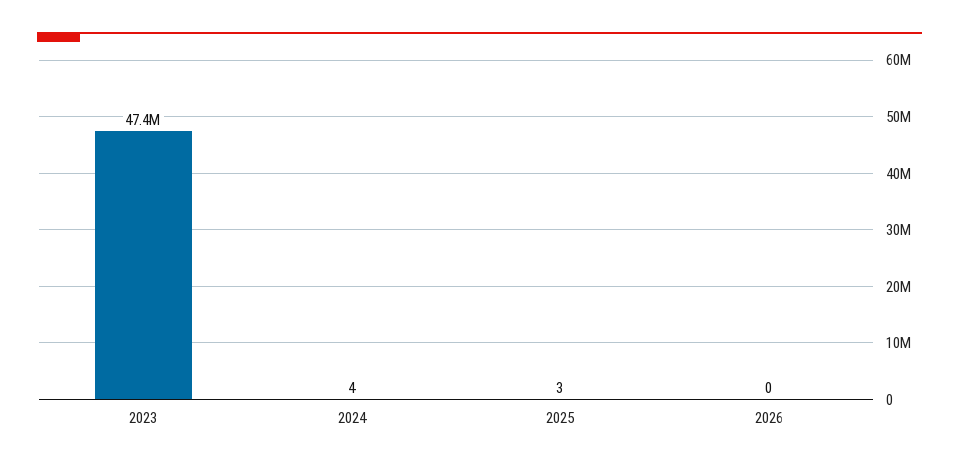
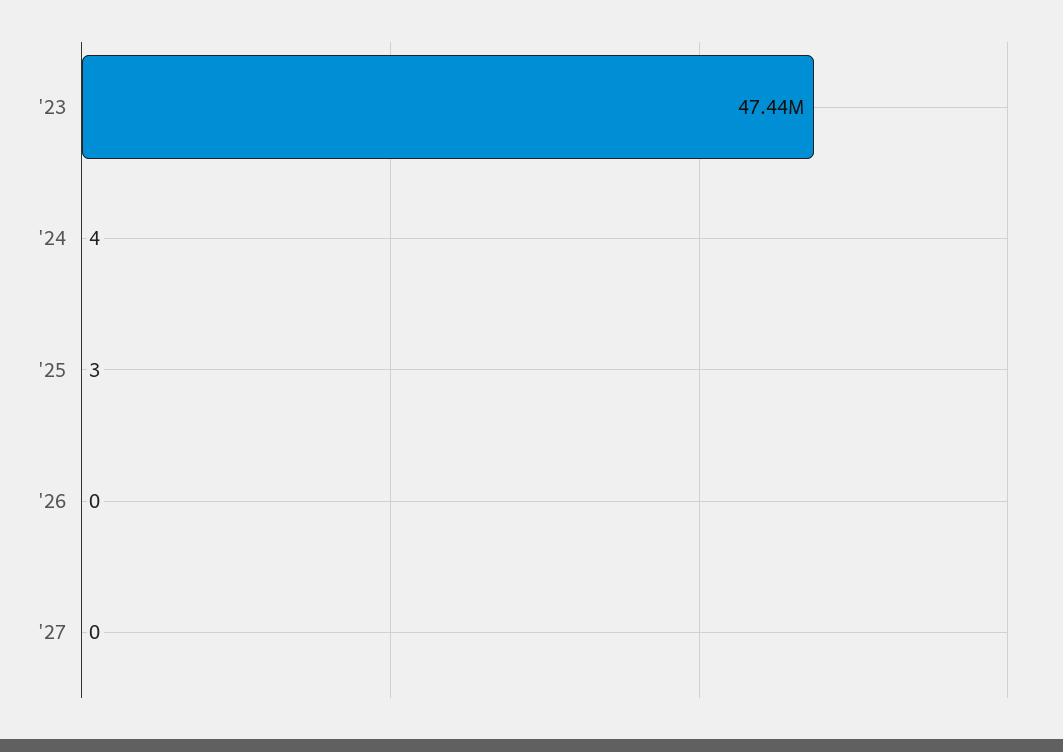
'27: none -> 0

